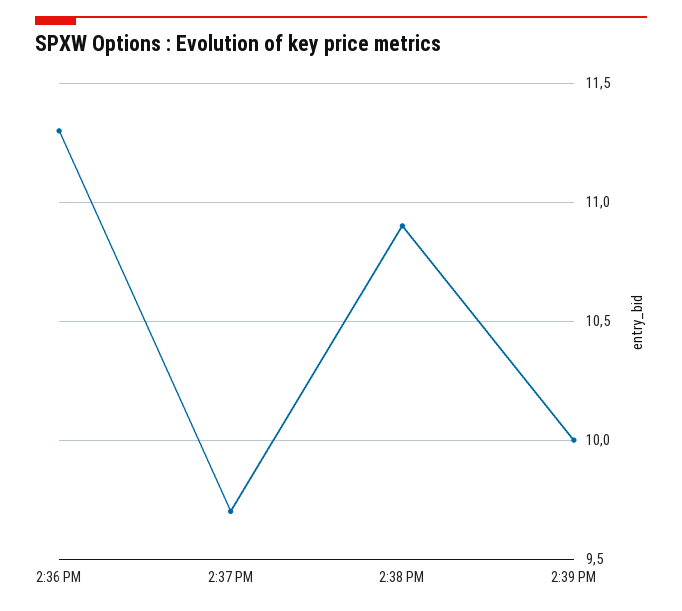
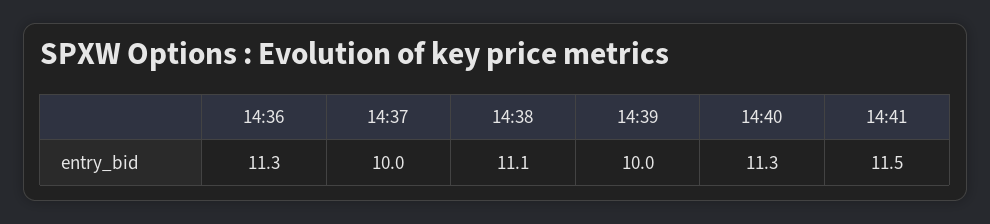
2:37 PM: 9.7 -> 10
2:38 PM: 10.9 -> 11.1
14:40: none -> 11.3
14:41: none -> 11.5

